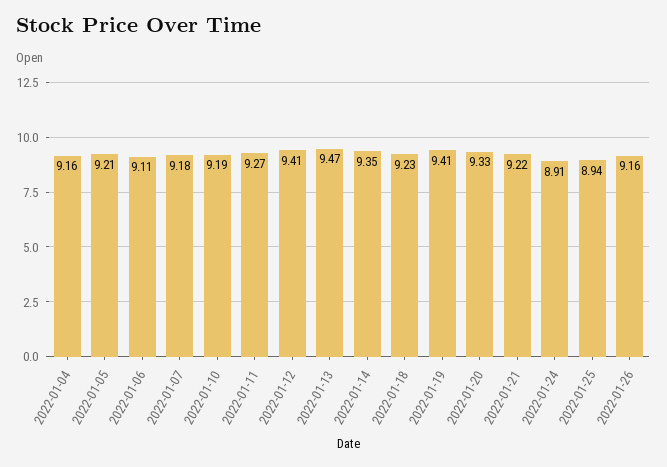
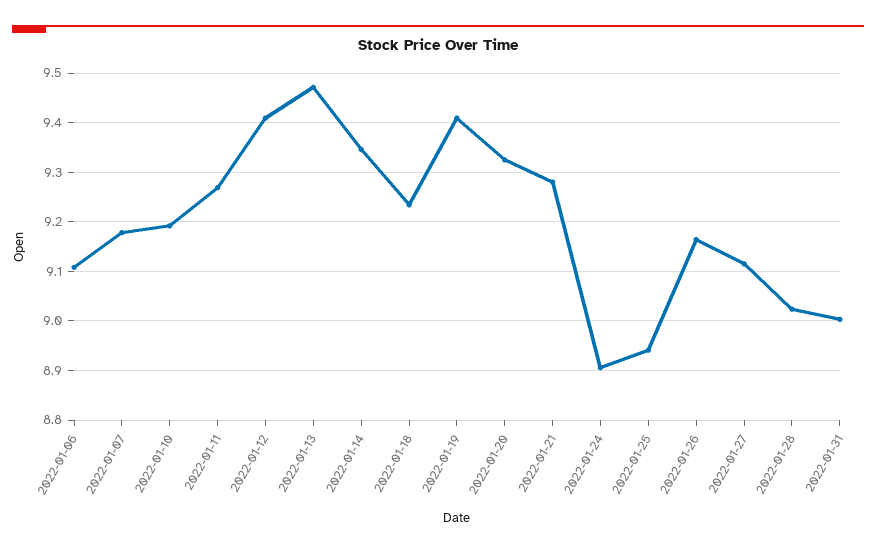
2022-01-04: 9.16 -> none
2022-01-05: 9.21 -> none
2022-01-21: 9.22 -> 9.28
2022-01-27: none -> 9.12
2022-01-28: none -> 9.02
2022-01-31: none -> 9

